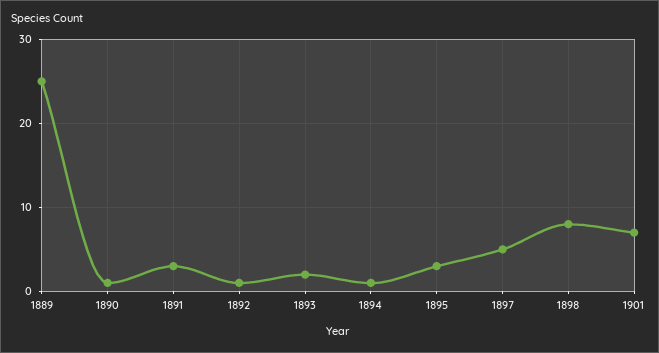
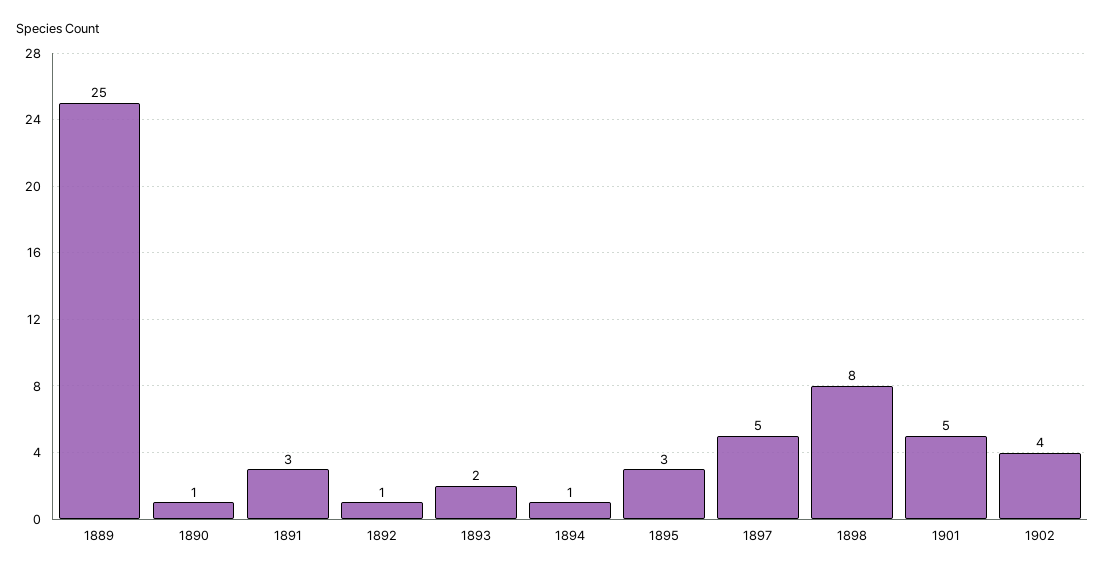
1901: 7 -> 5
1902: none -> 4

